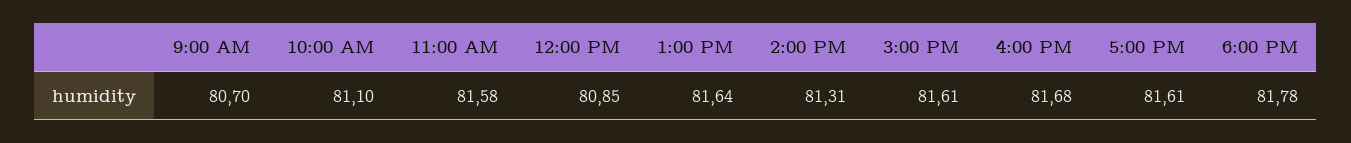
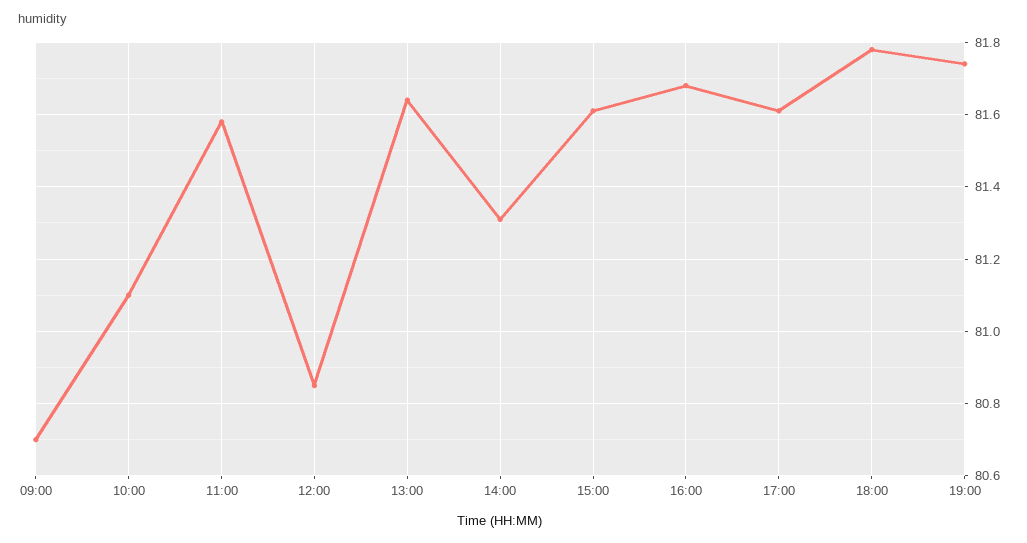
19:00: none -> 81.75

